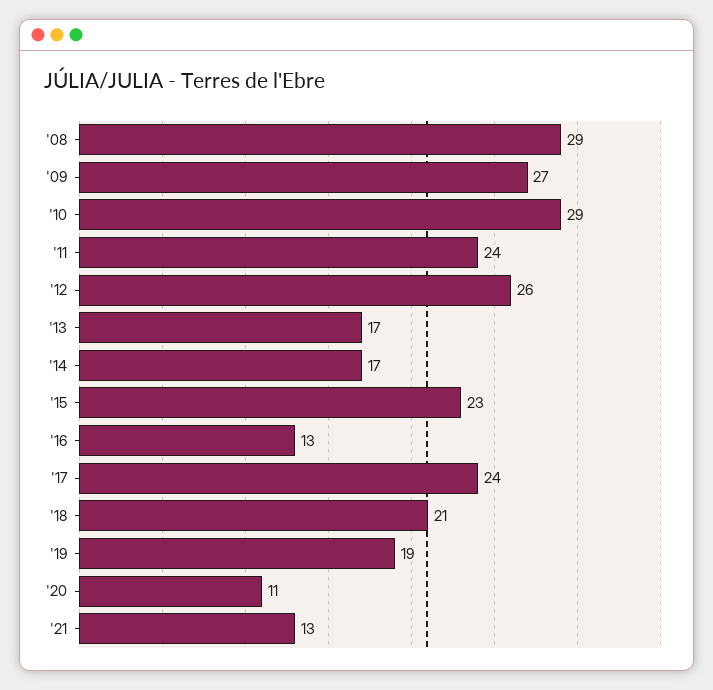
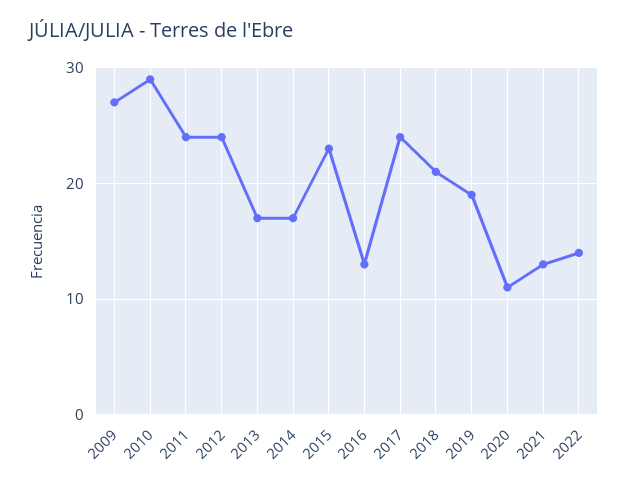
'08: 29 -> none
'12: 26 -> 24
2022: none -> 14

